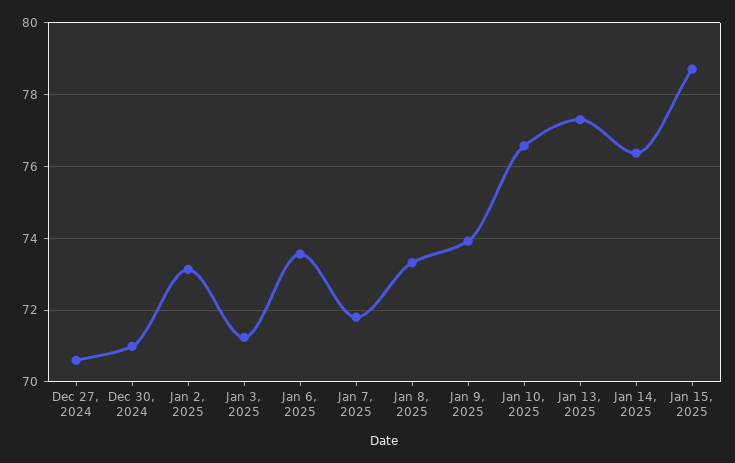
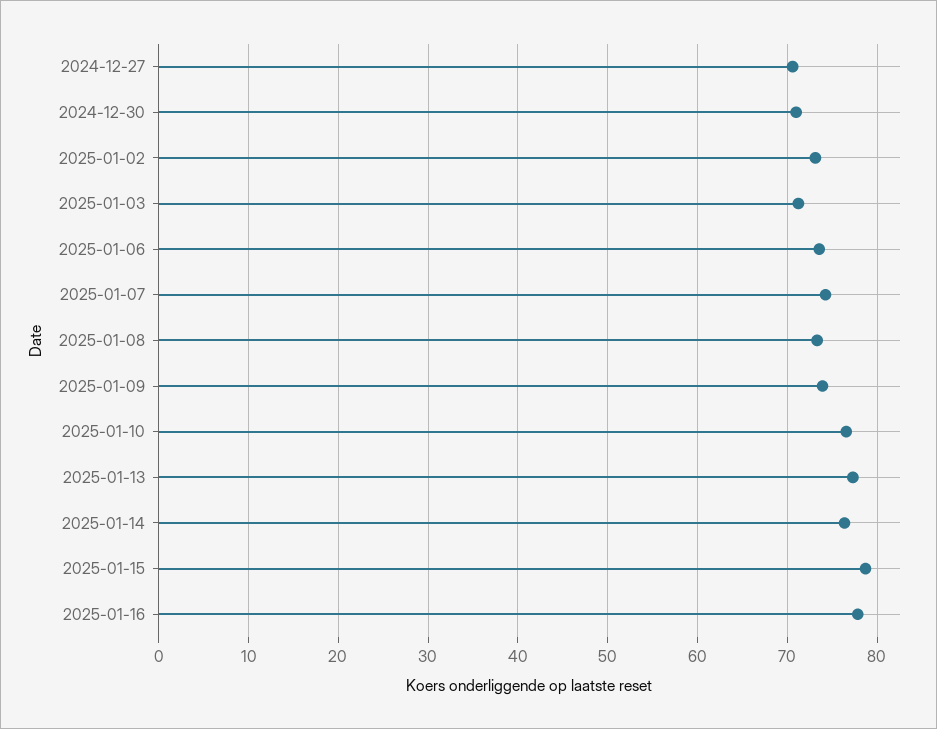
Jan 7, 2025: 71.8 -> 74
2025-01-16: none -> 78

